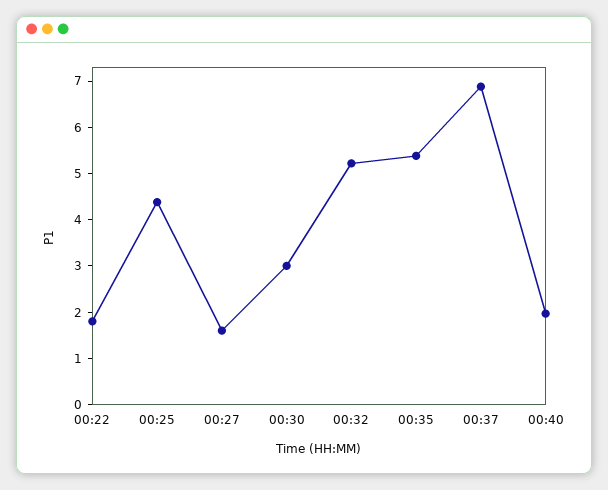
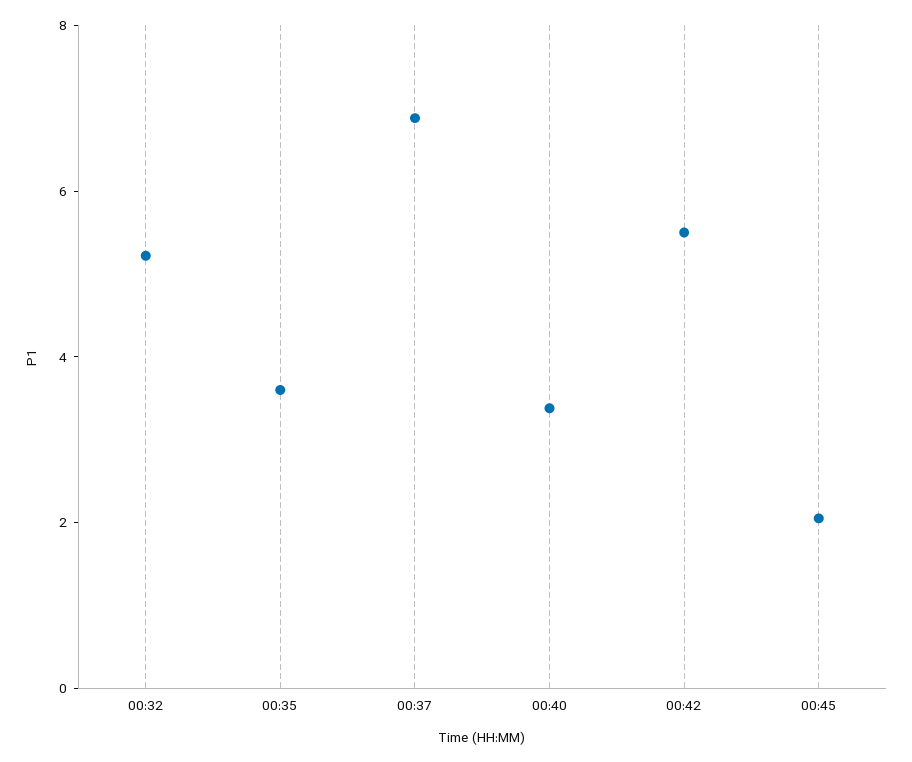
00:22: 1.8 -> none
00:25: 4.4 -> none
00:27: 1.6 -> none
00:30: 3 -> none
00:35: 5.4 -> 3.5
00:40: 2 -> 3.5
00:42: none -> 5.5
00:45: none -> 2

